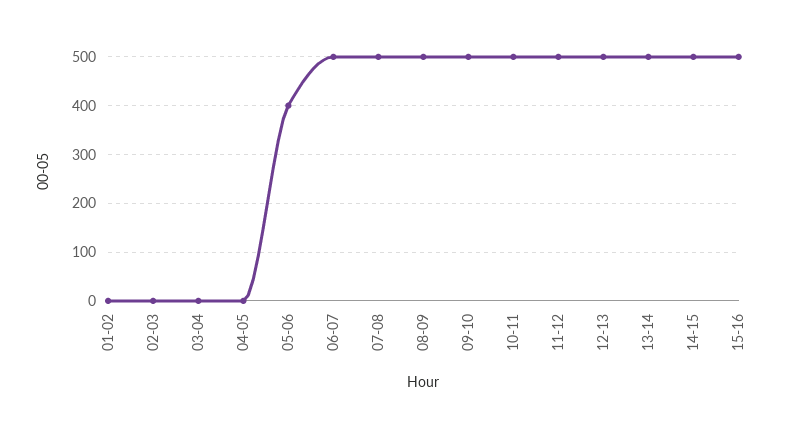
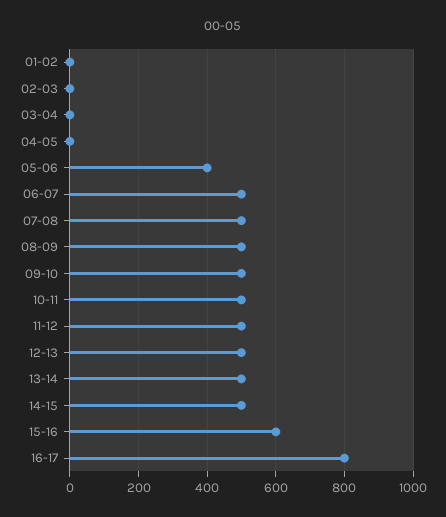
15-16: 500 -> 600
16-17: none -> 800

